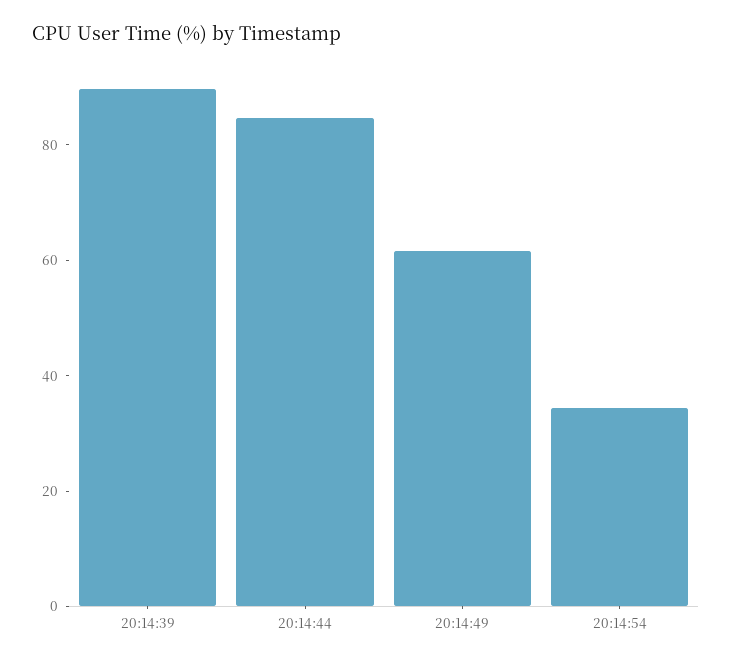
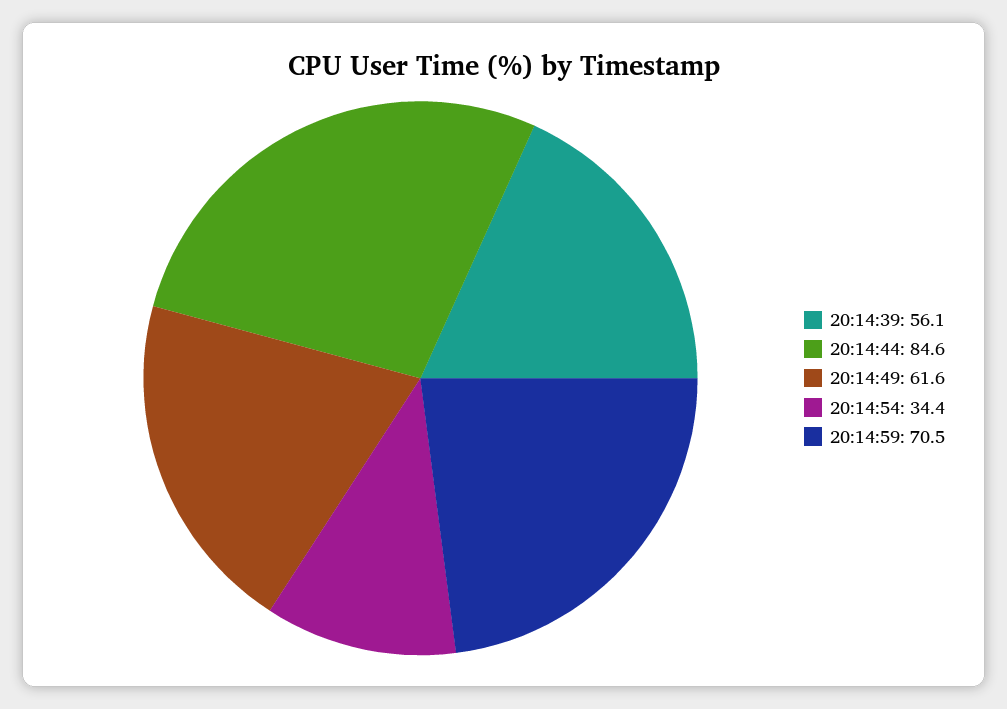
20:14:39: 90 -> 56.1
20:14:59: none -> 70.5

